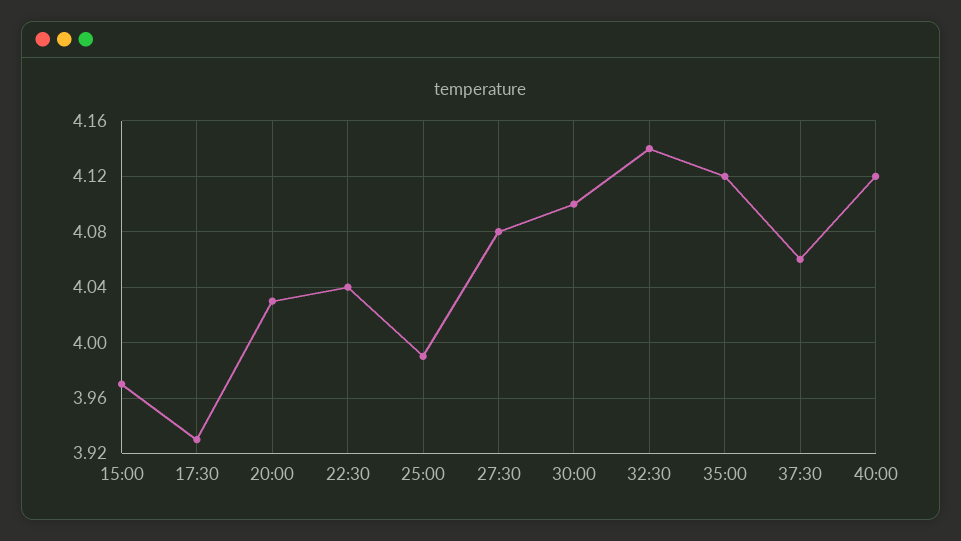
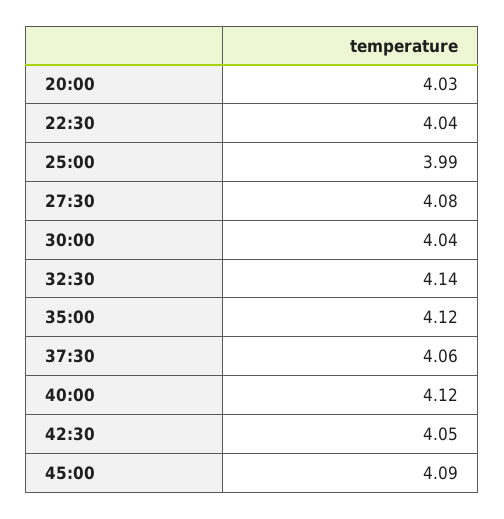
15:00: 3.97 -> none
17:30: 3.93 -> none
30:00: 4.1 -> 4.04
42:30: none -> 4.05
45:00: none -> 4.09

